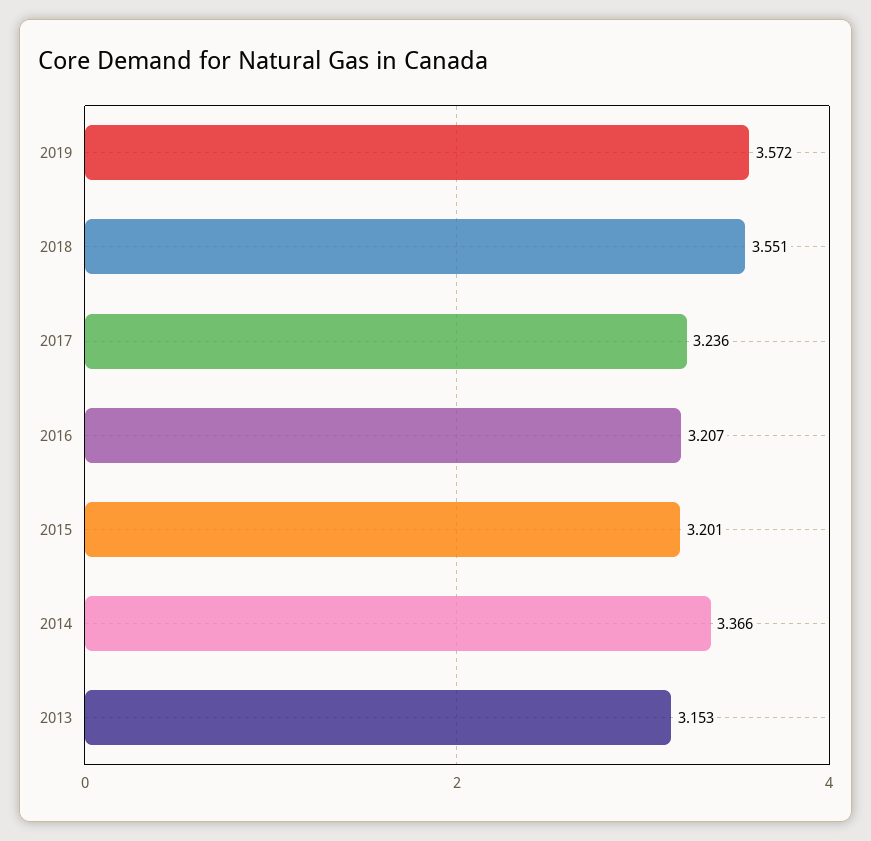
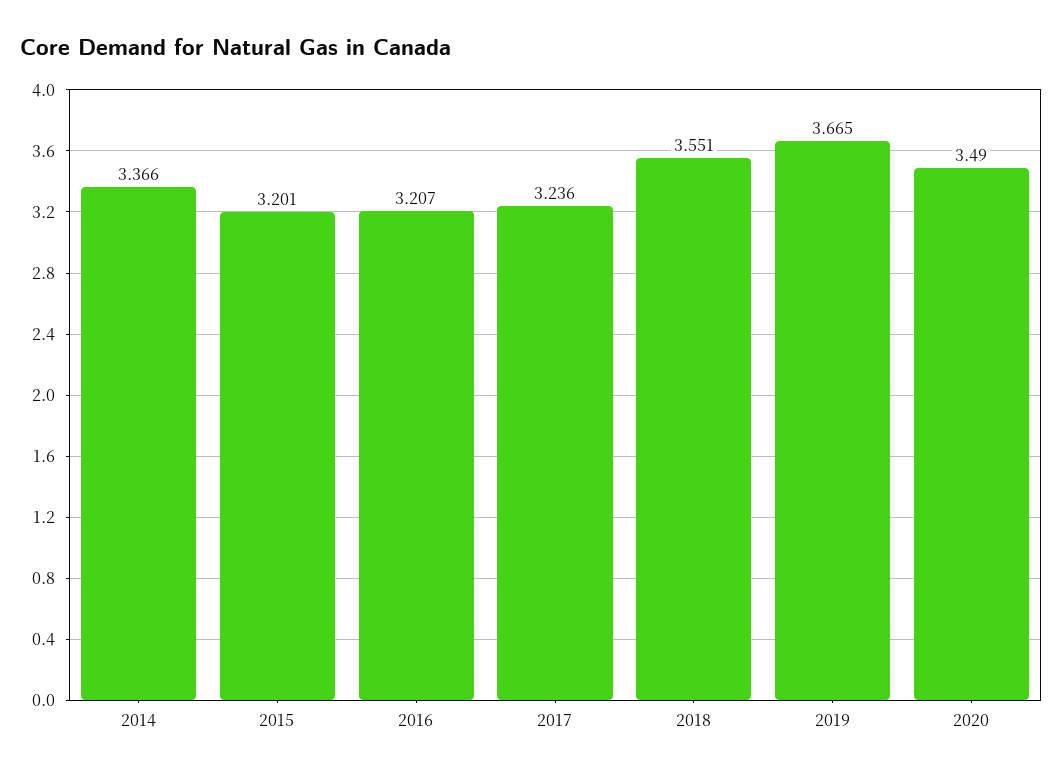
2019: 3.572 -> 3.665
2013: 3.153 -> none
2020: none -> 3.49

